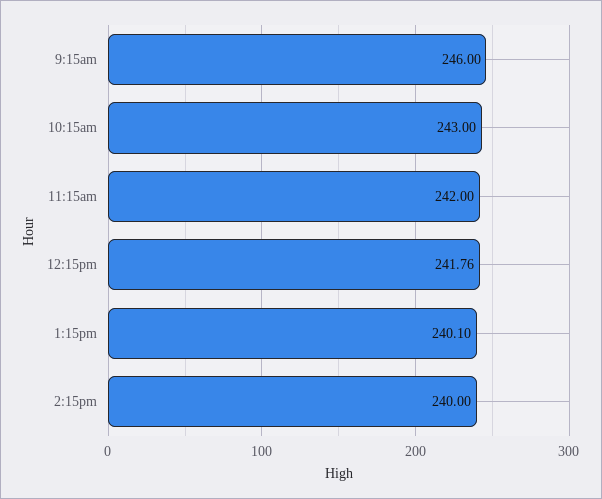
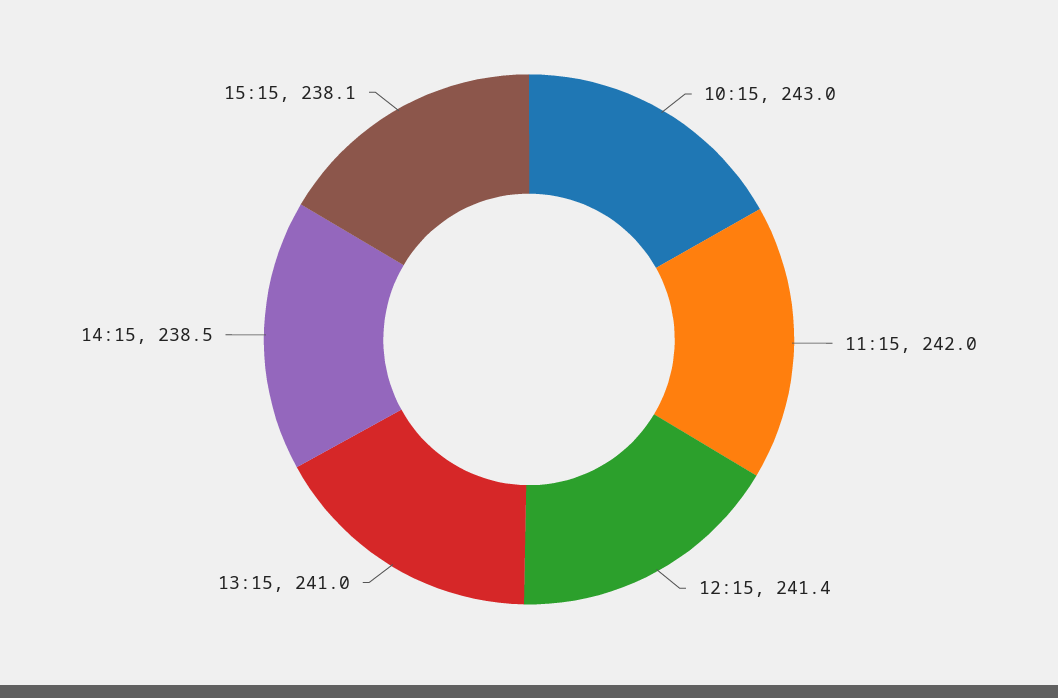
9:15am: 246 -> none
12:15pm: 241.76 -> 241.4
1:15pm: 240.1 -> 241
2:15pm: 240 -> 238.5
15:15: none -> 238.1

